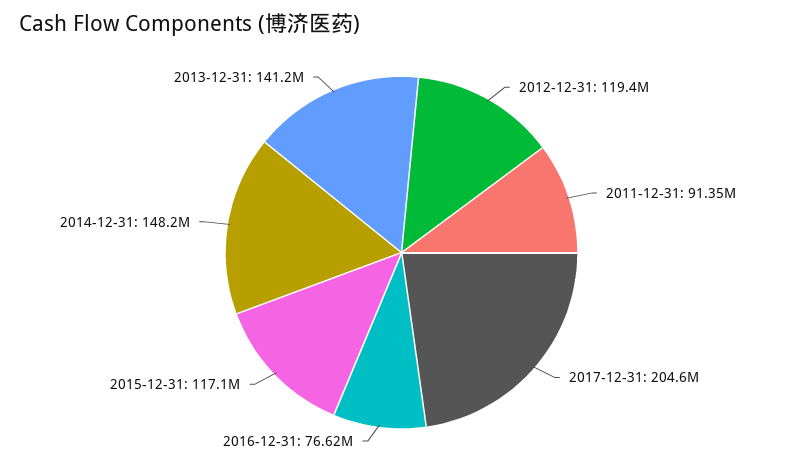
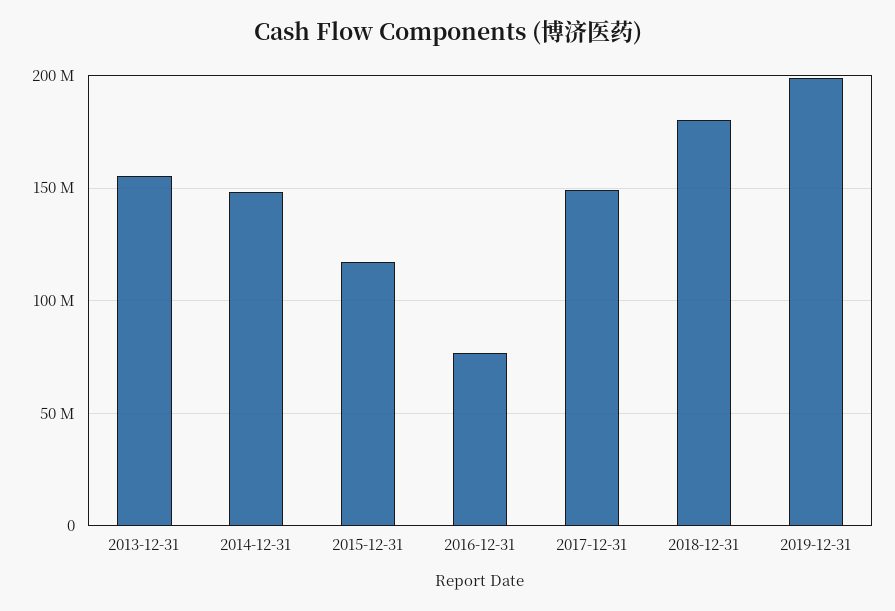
2012-12-31: 119400000 -> none
2011-12-31: 91350000 -> none
2017-12-31: 204600000 -> 150000000
2013-12-31: 141200000 -> 155000000
2018-12-31: none -> 180000000
2019-12-31: none -> 200000000

